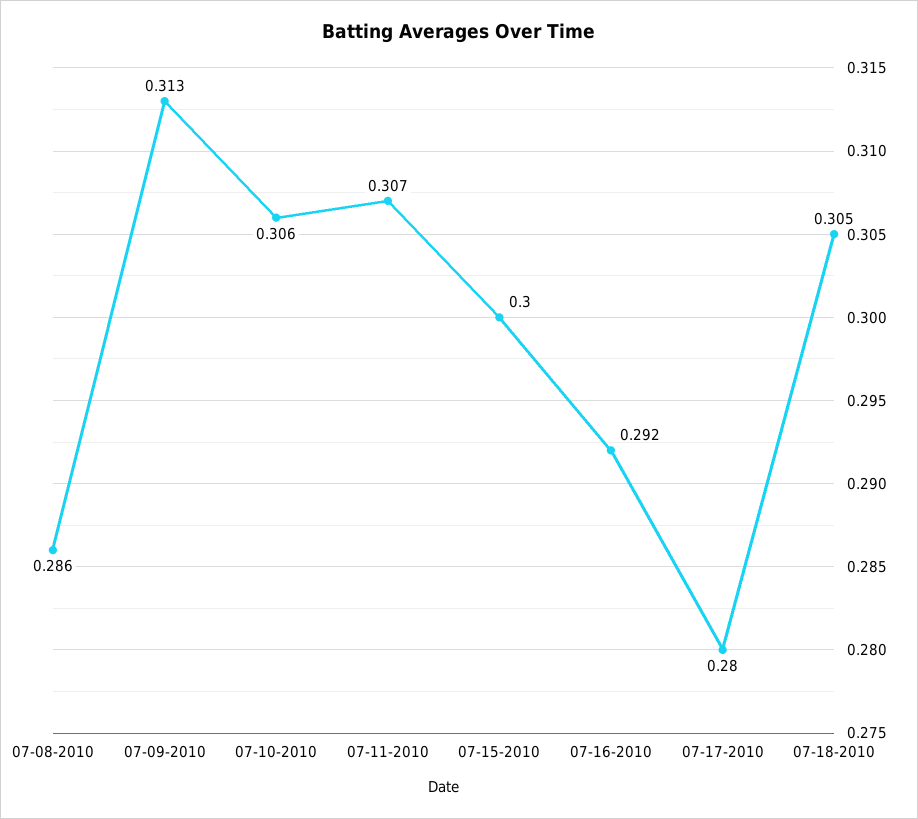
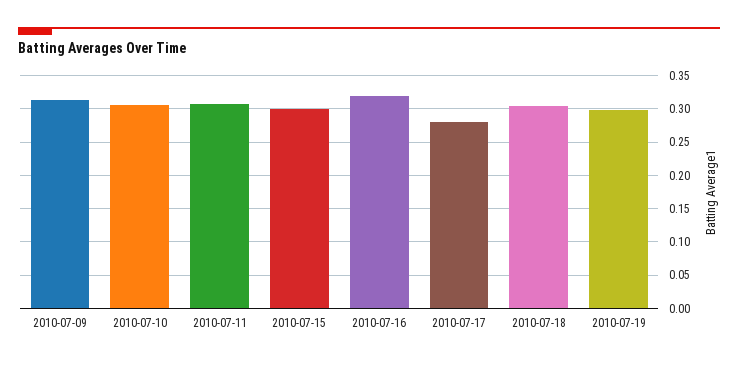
07-08-2010: 0.286 -> none
07-16-2010: 0.292 -> 0.32
2010-07-19: none -> 0.3

